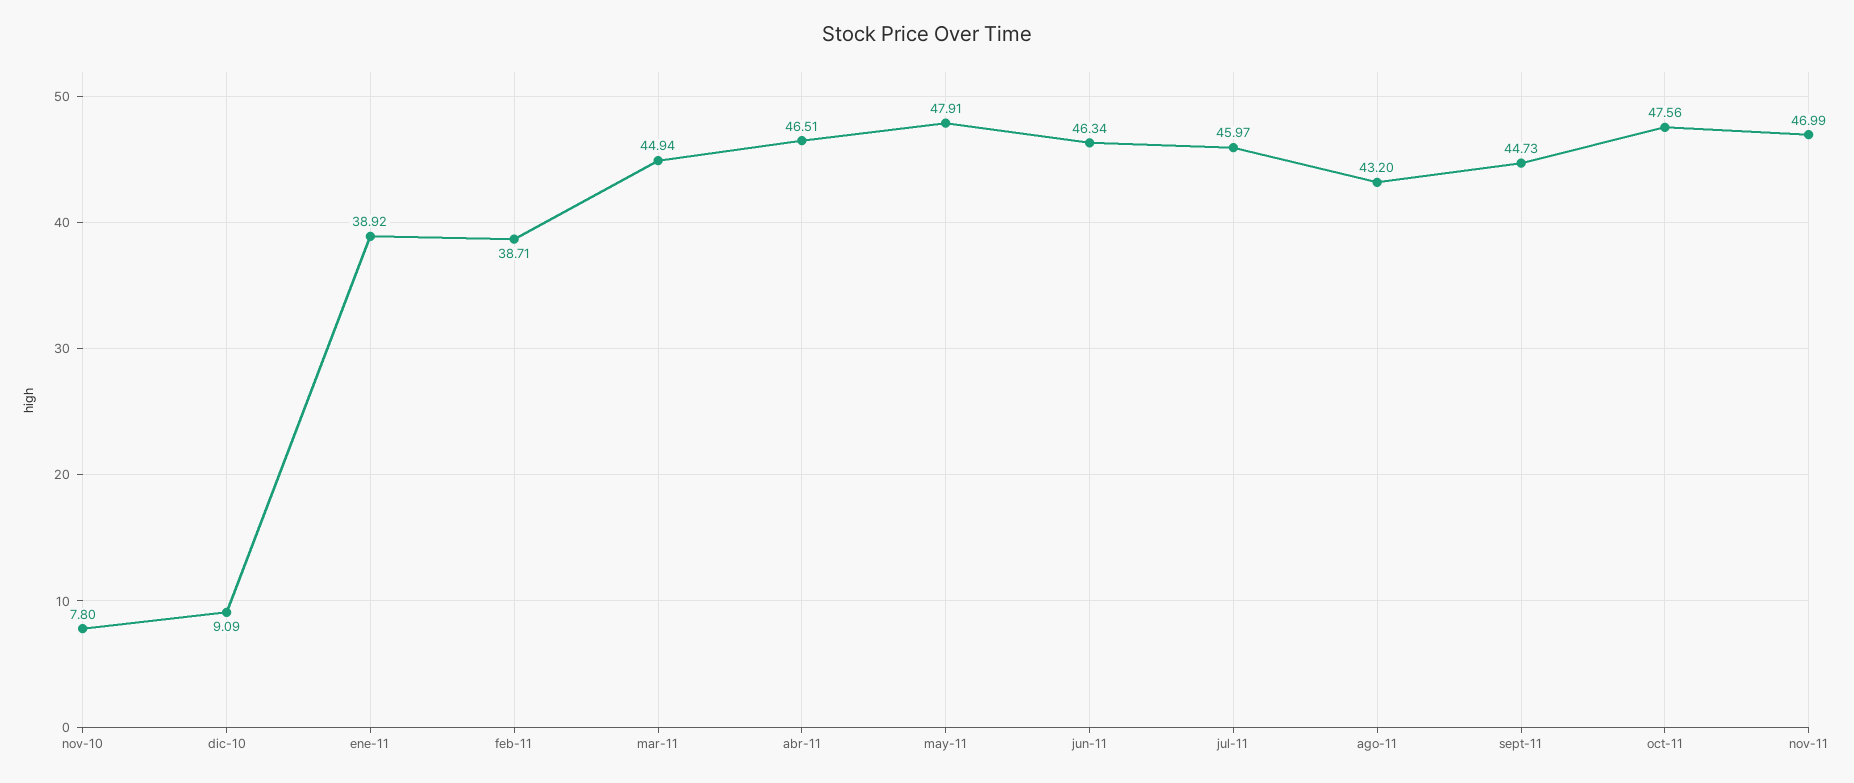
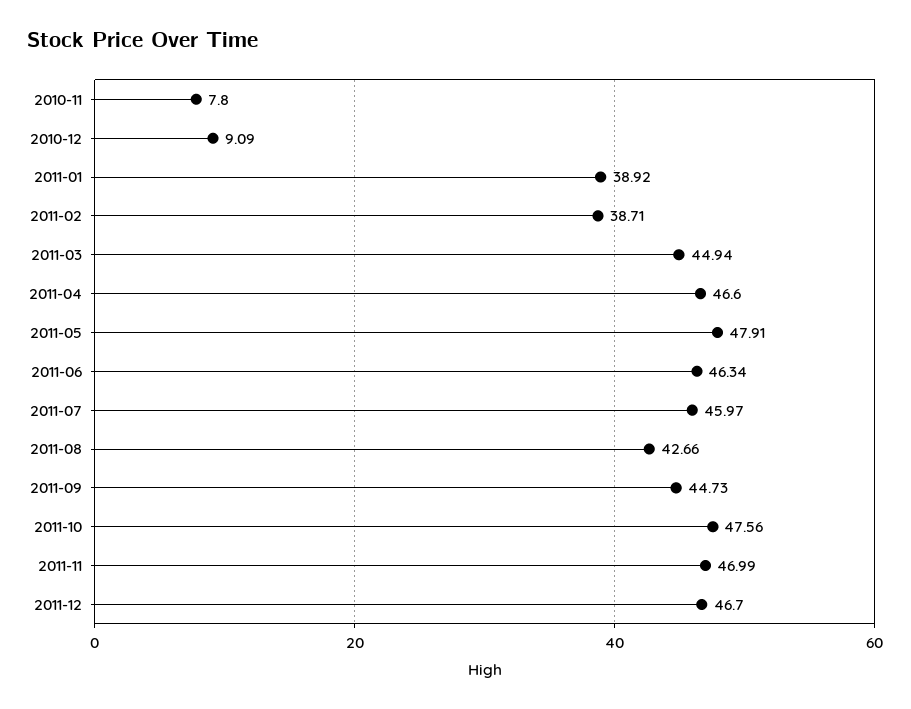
abr-11: 46.51 -> 46.6
ago-11: 43.2 -> 42.66
2011-12: none -> 46.7

